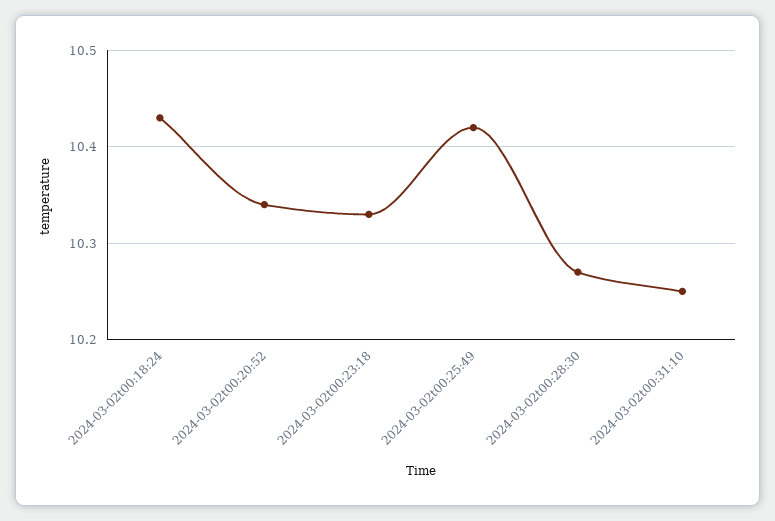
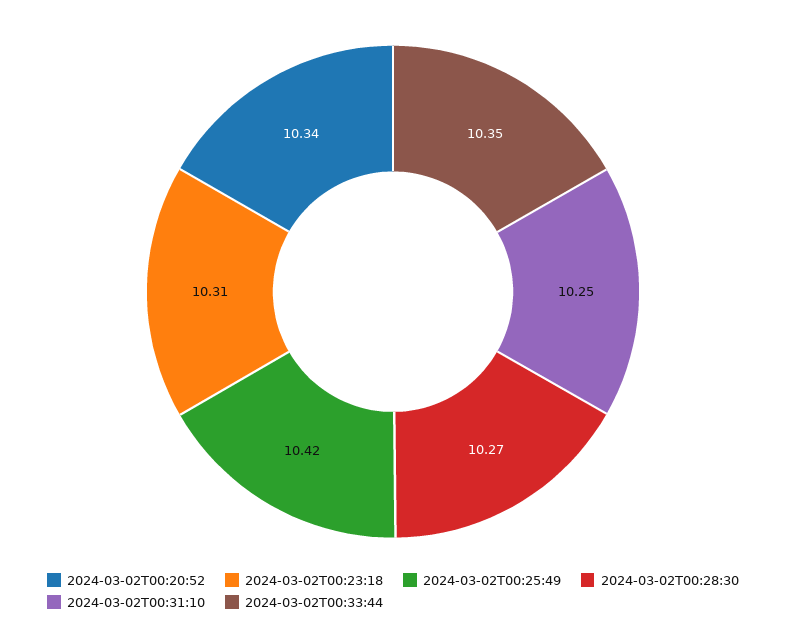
2024-03-02t00:18:24: 10.43 -> none
2024-03-02t00:23:18: 10.33 -> 10.31
2024-03-02T00:33:44: none -> 10.35

